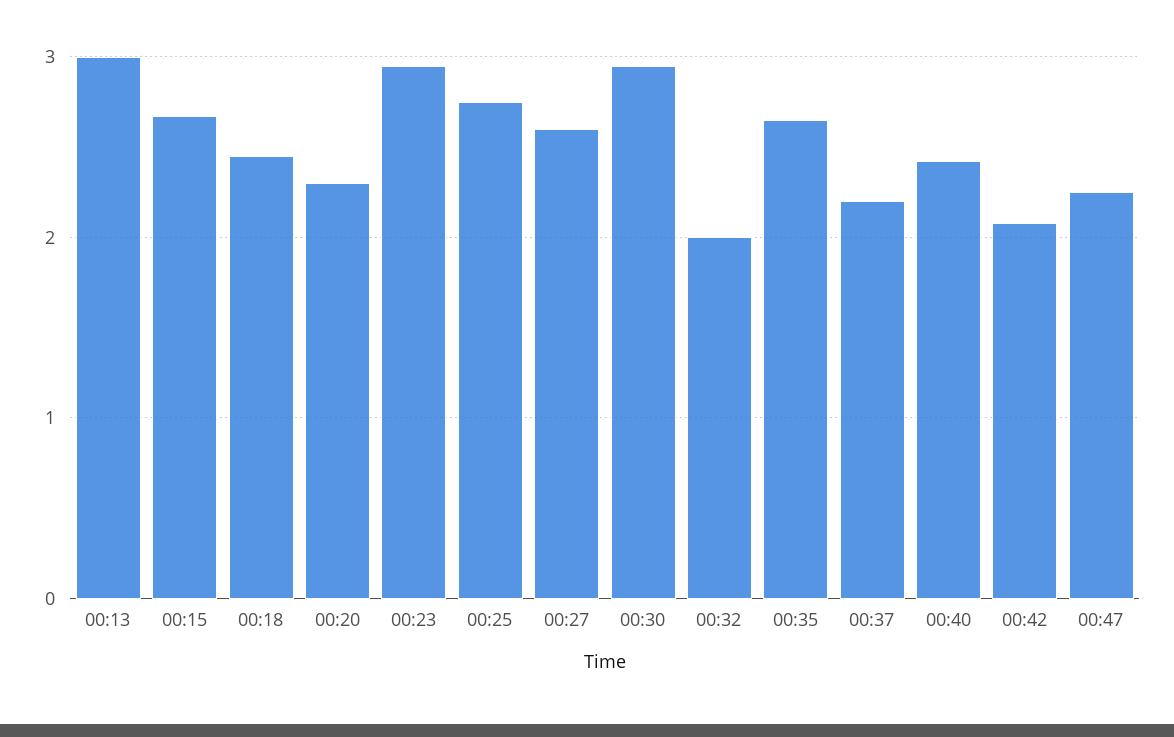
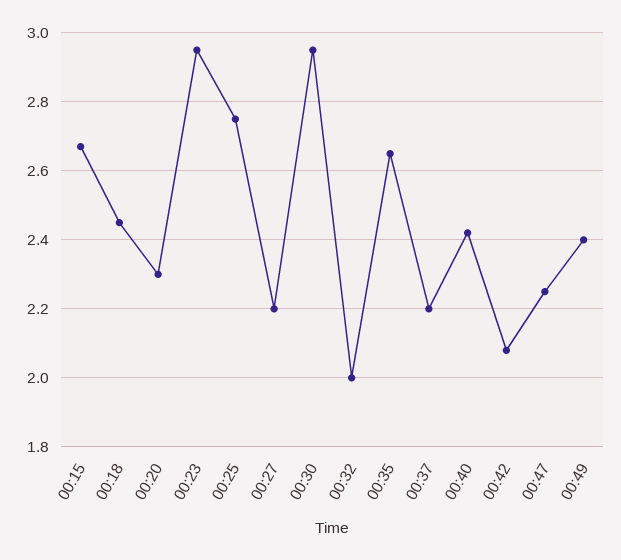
00:13: 3 -> none
00:27: 2.6 -> 2.2
00:49: none -> 2.4

